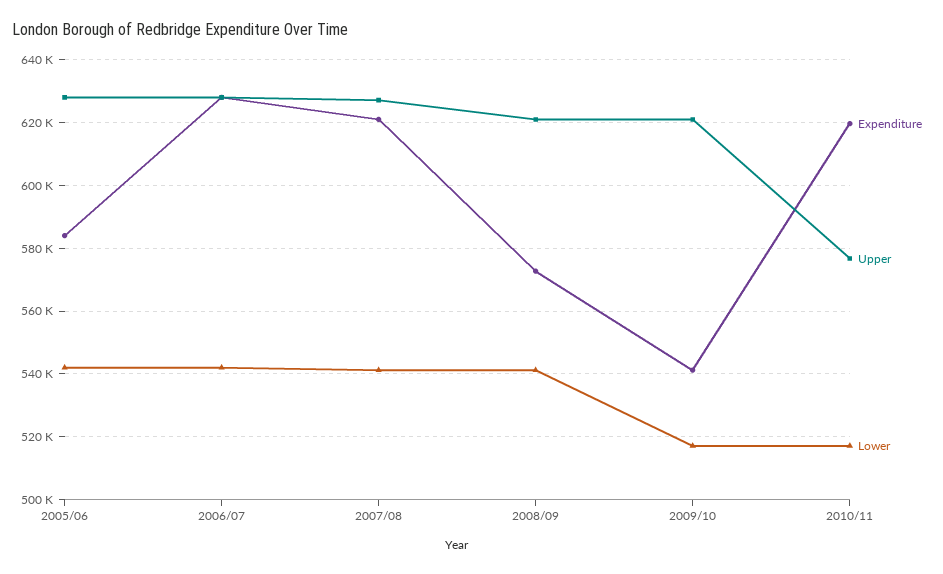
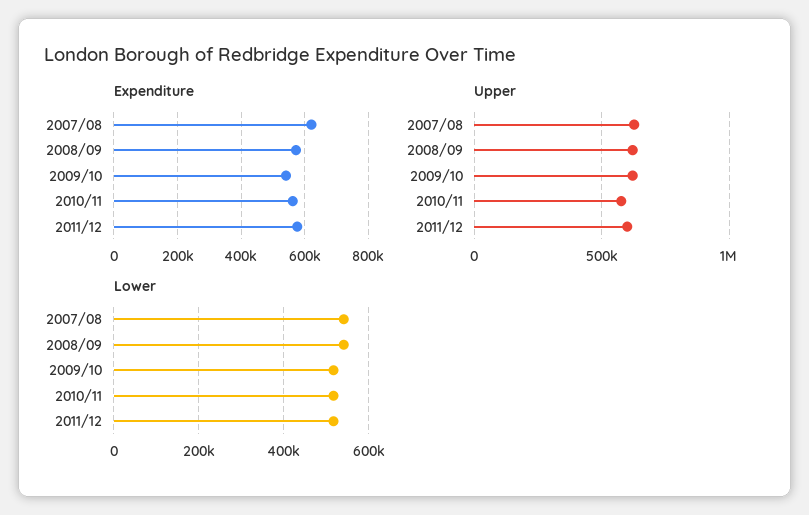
Expenditure, 2005/06: 584000 -> none
Upper, 2005/06: 628000 -> none
Lower, 2005/06: 542000 -> none
Expenditure, 2006/07: 628000 -> none
Upper, 2006/07: 628000 -> none
Lower, 2006/07: 542000 -> none
Expenditure, 2010/11: 620000 -> 560000
Expenditure, 2011/12: none -> 580000
Upper, 2011/12: none -> 600000
Lower, 2011/12: none -> 520000

